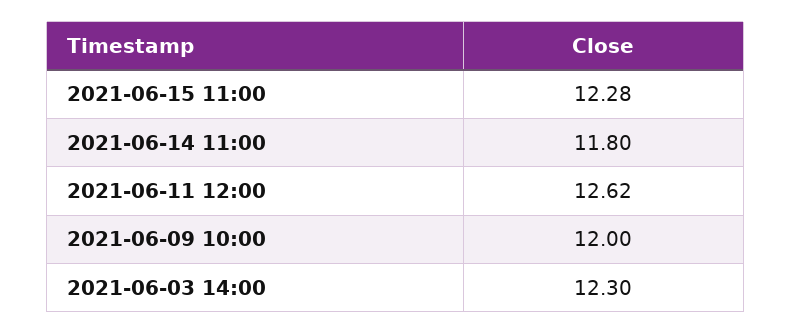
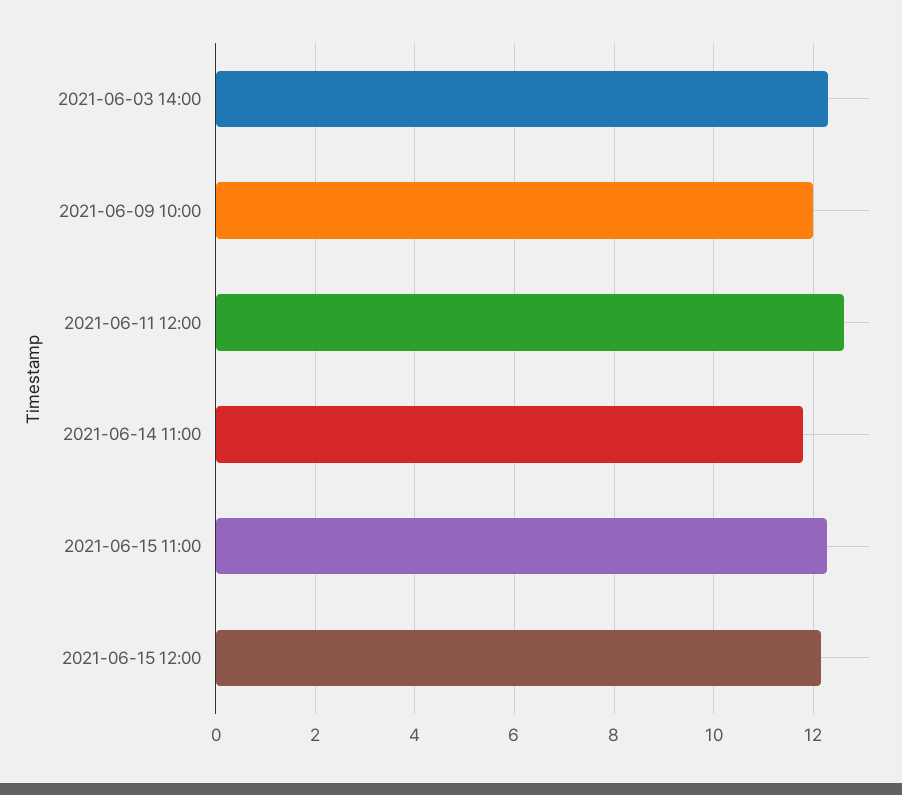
2021-06-15 12:00: none -> 12.2

